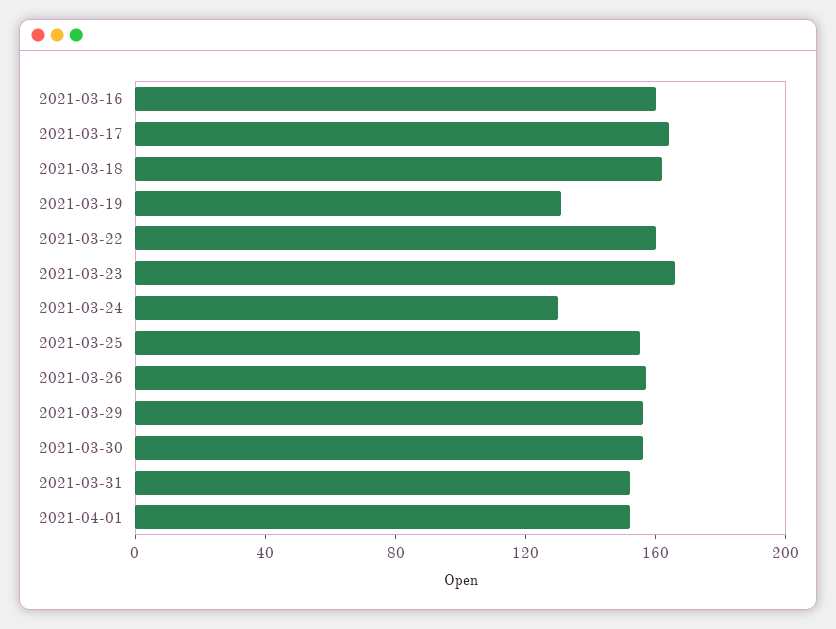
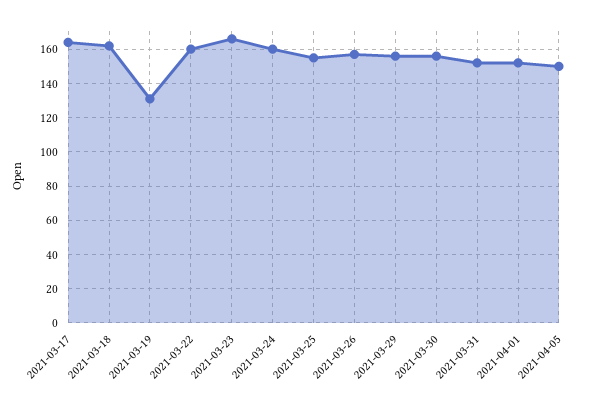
2021-03-16: 160 -> none
2021-03-24: 130 -> 160
2021-04-05: none -> 150

